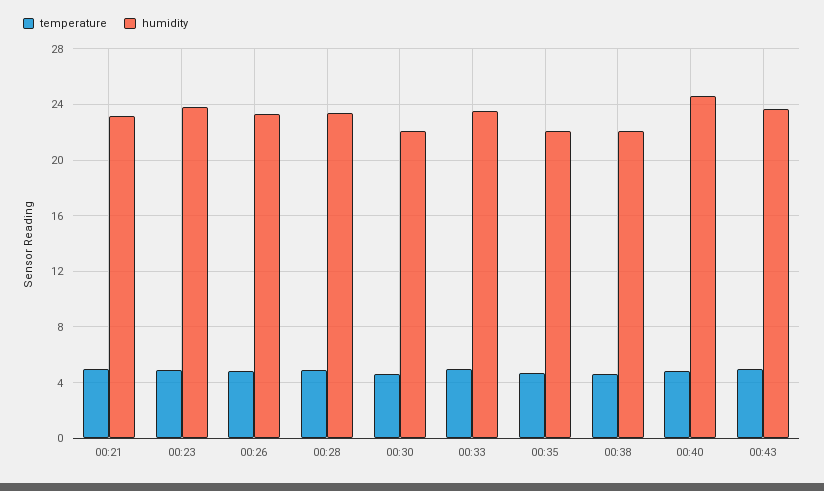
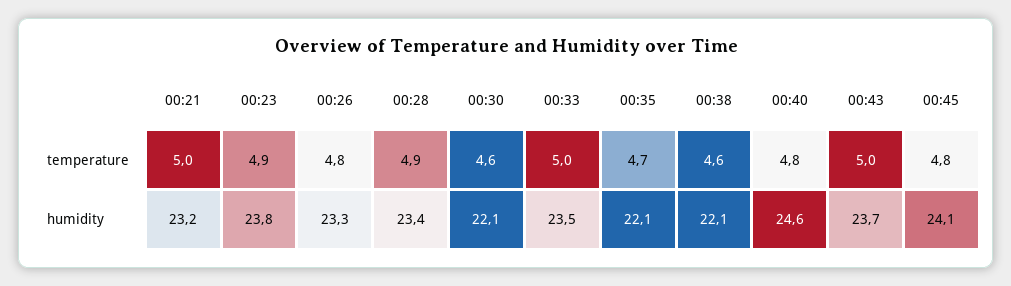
temperature, 00:45: none -> 4.8
humidity, 00:45: none -> 24.1

